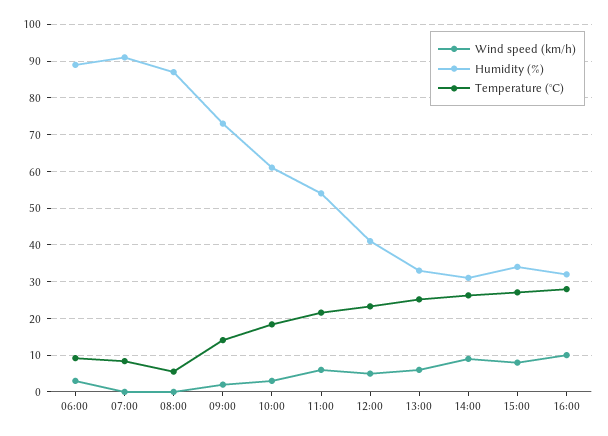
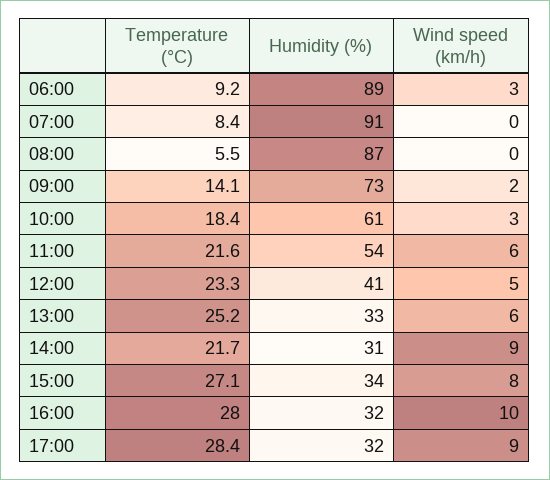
Temperature (°C), 14:00: 26 -> 21.7
Temperature (°C), 17:00: none -> 28.4
Humidity (%), 17:00: none -> 32
Wind speed (km/h), 17:00: none -> 9

